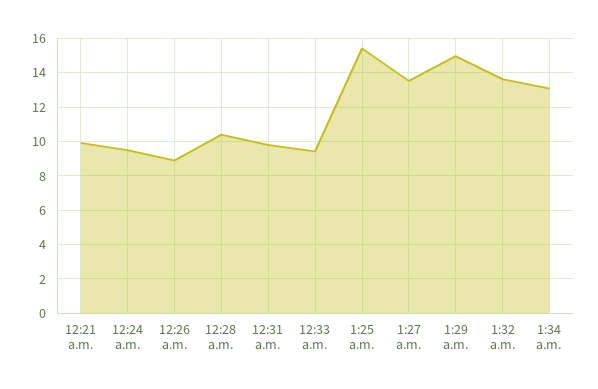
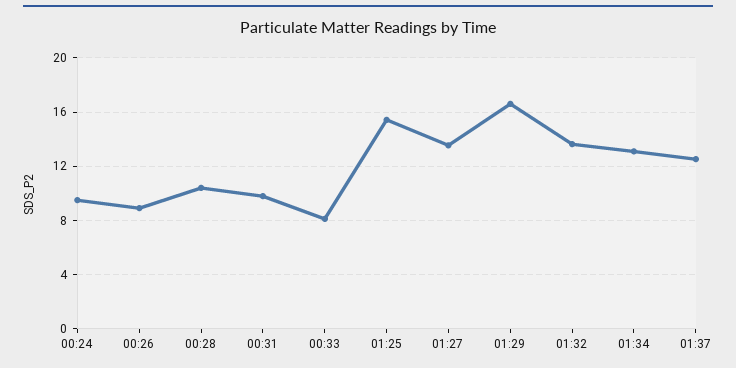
12:21 a.m.: 10 -> none
12:33 a.m.: 9.5 -> 8
1:29 a.m.: 15 -> 16.5
01:37: none -> 12.5

